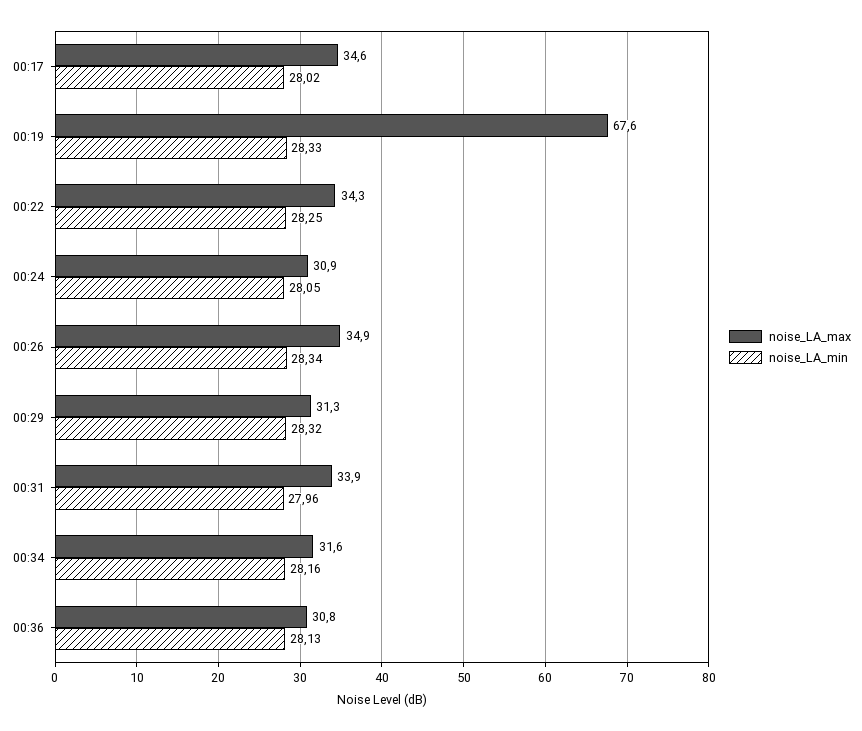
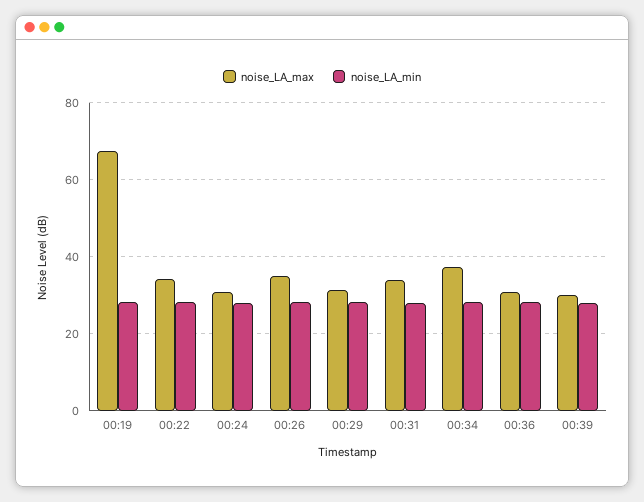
noise_LA_max, 00:17: 34.6 -> none
noise_LA_min, 00:17: 28.02 -> none
noise_LA_max, 00:34: 31.6 -> 38
noise_LA_max, 00:39: none -> 30
noise_LA_min, 00:39: none -> 28

